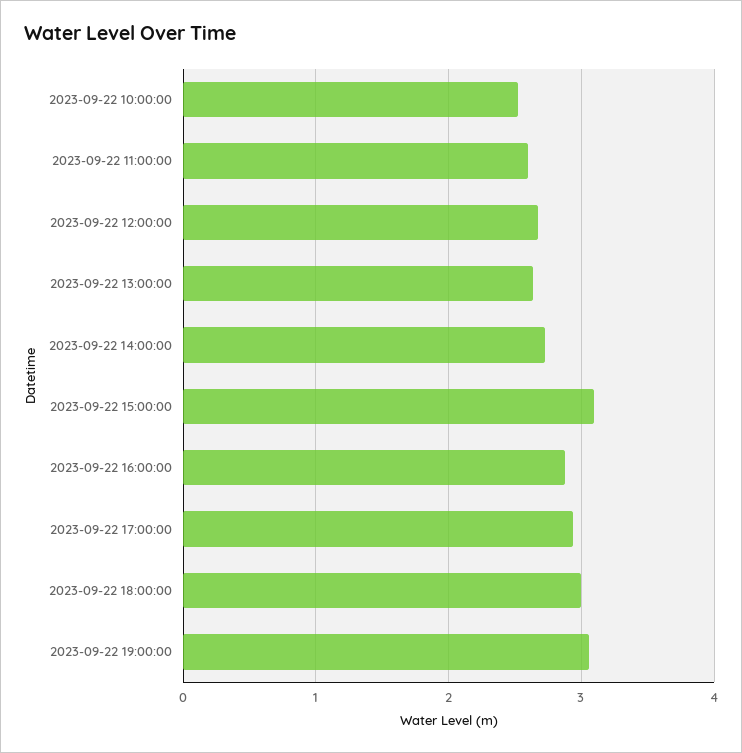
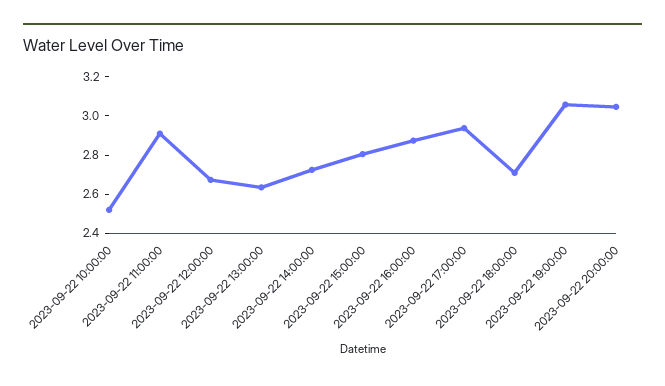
2023-09-22 11:00:00: 2.6 -> 2.9
2023-09-22 15:00:00: 3.1 -> 2.8
2023-09-22 18:00:00: 3 -> 2.7
2023-09-22 20:00:00: none -> 3.05

